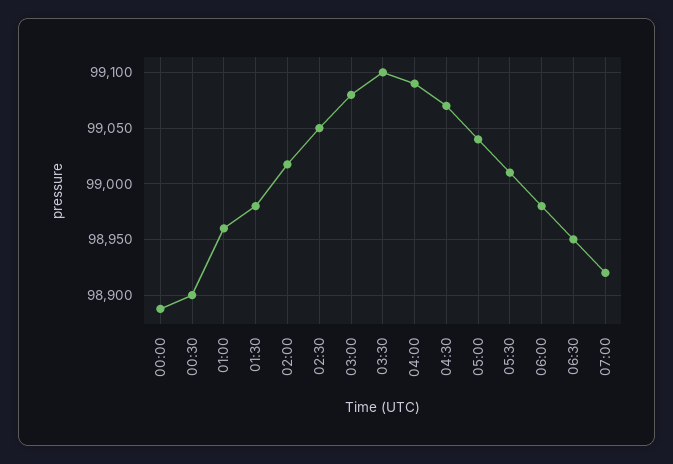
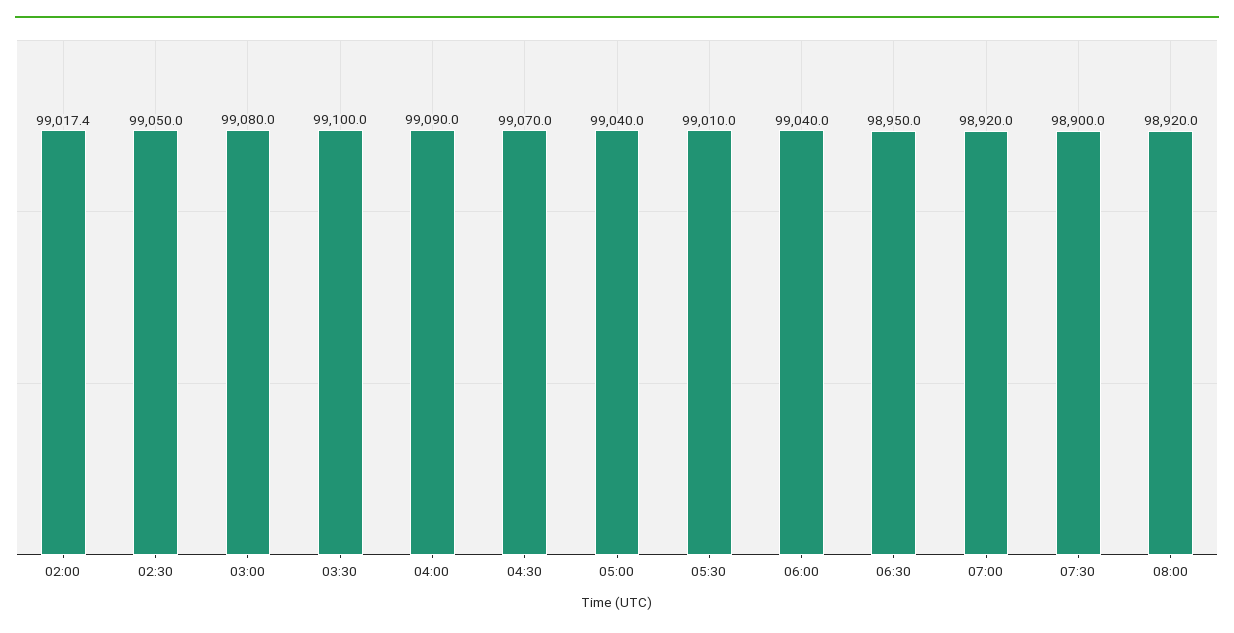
00:00: 98890 -> none
00:30: 98900 -> none
01:00: 98960 -> none
01:30: 98980 -> none
06:00: 98980 -> 99040
07:30: none -> 98900
08:00: none -> 98920

